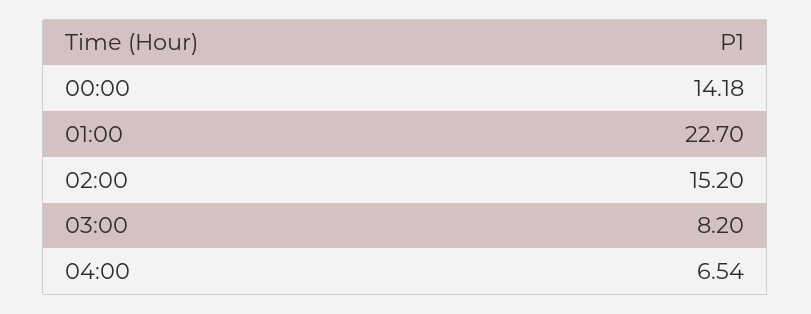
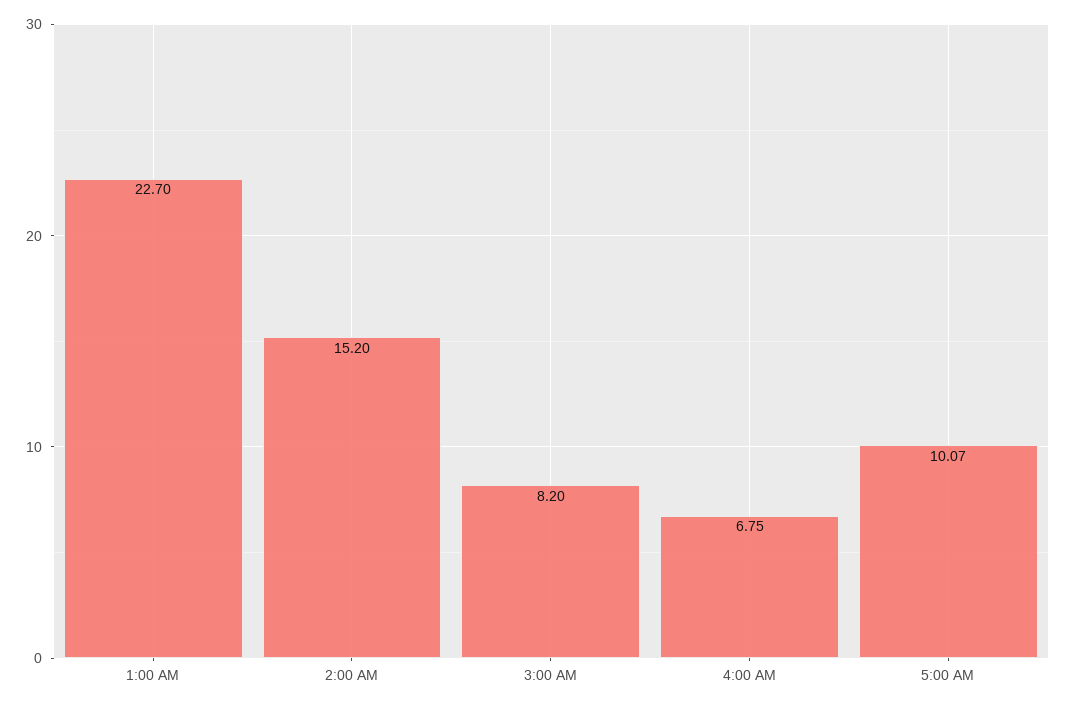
00:00: 14.18 -> none
04:00: 6.54 -> 6.75
5:00 AM: none -> 10.07

